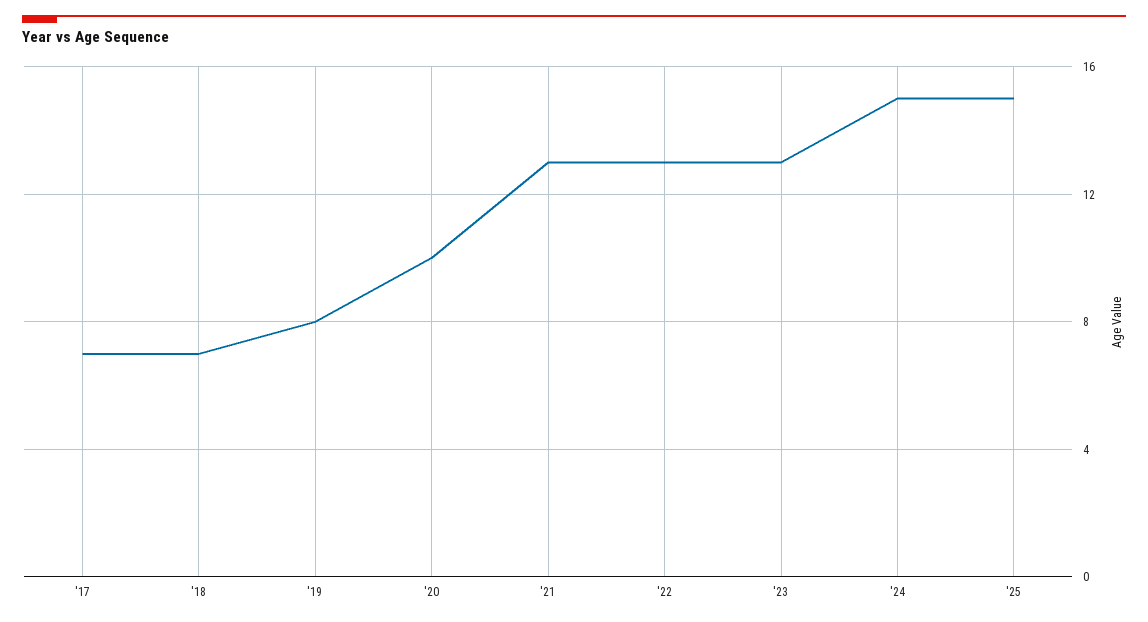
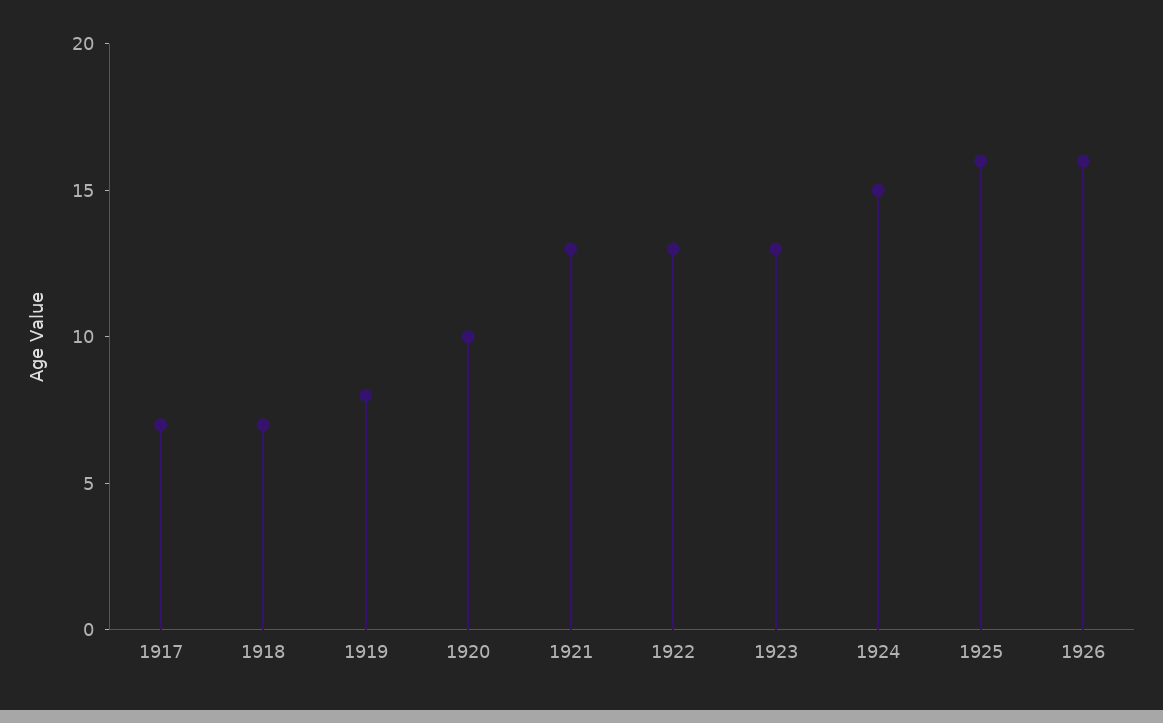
'25: 15 -> 16
1926: none -> 16

